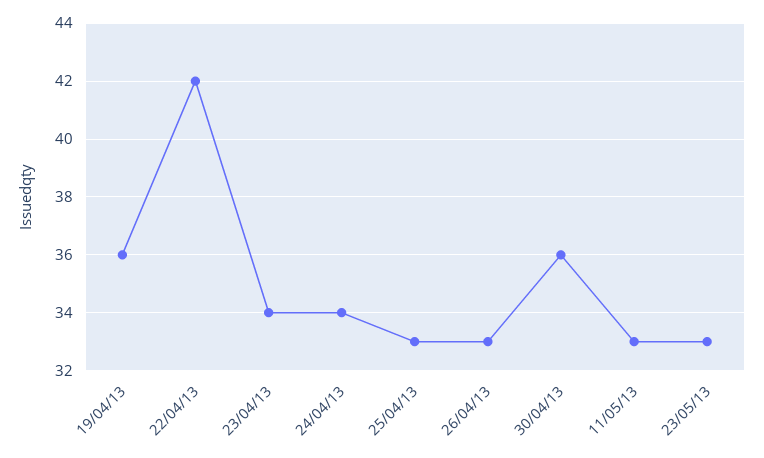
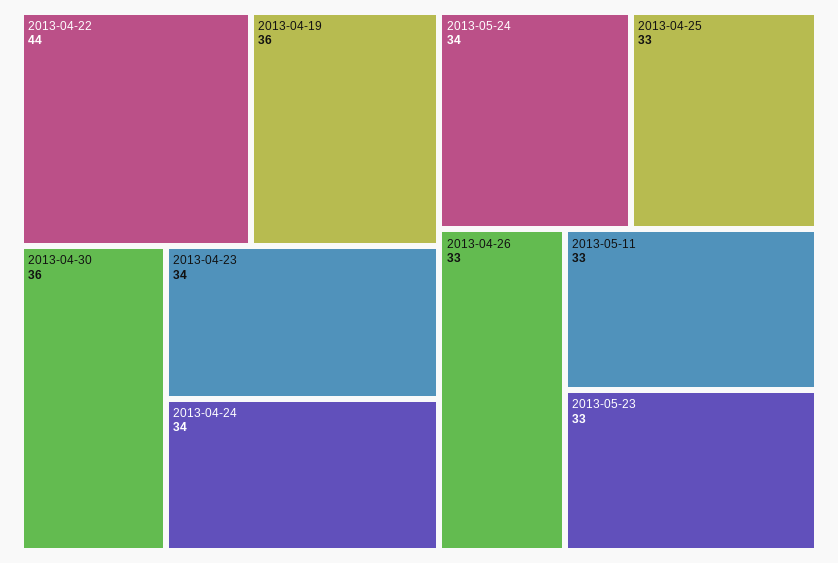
22/04/13: 42 -> 44
2013-05-24: none -> 34

